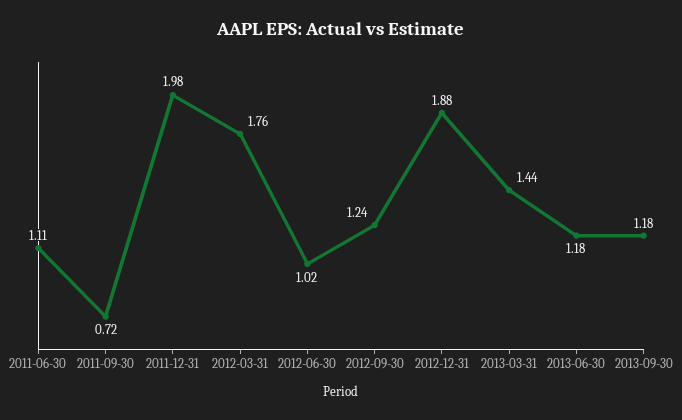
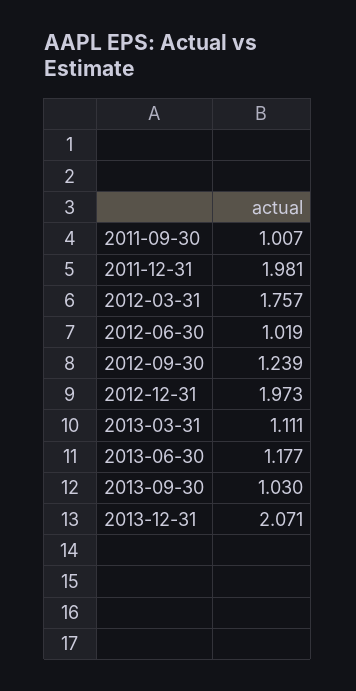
2011-06-30: 1.11 -> none
2011-09-30: 0.72 -> 1.007
2012-12-31: 1.88 -> 1.973
2013-03-31: 1.44 -> 1.111
2013-09-30: 1.18 -> 1.03
2013-12-31: none -> 2.071

